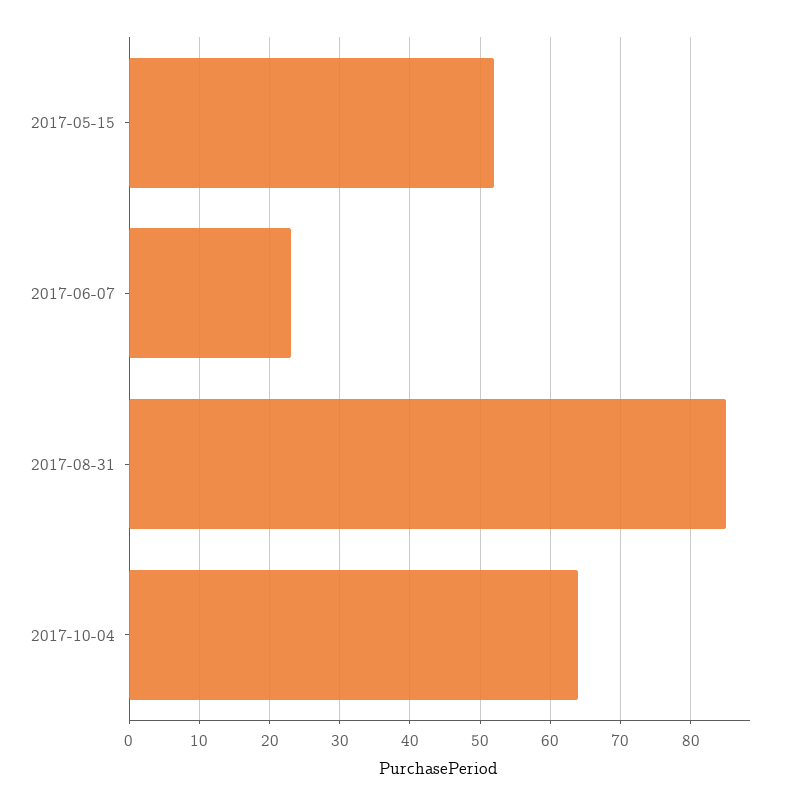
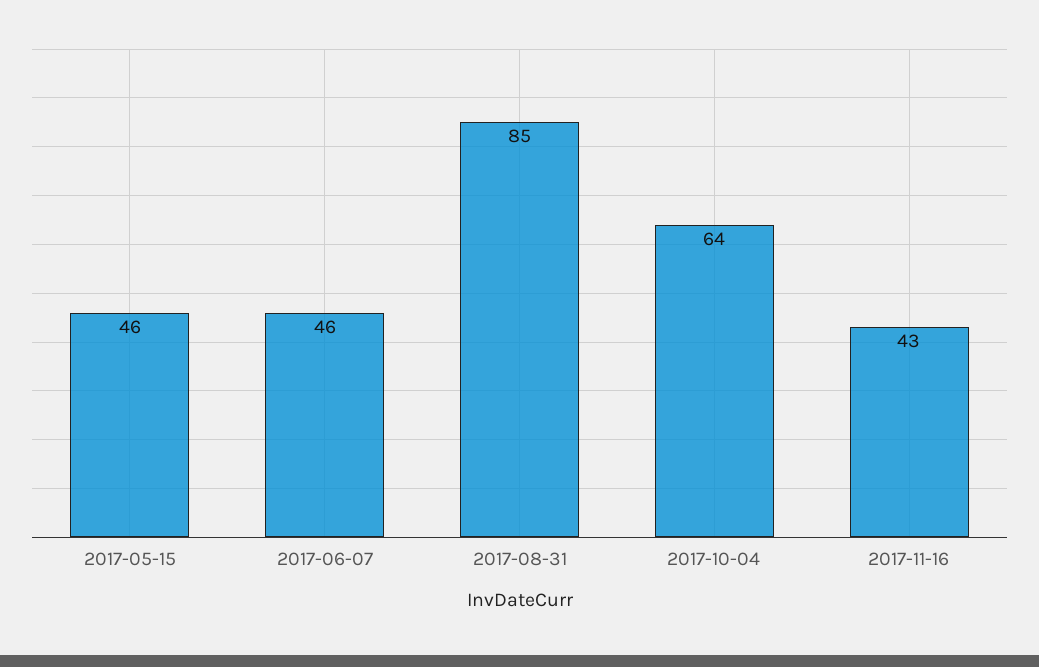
2017-05-15: 52 -> 46
2017-06-07: 23 -> 46
2017-11-16: none -> 43

